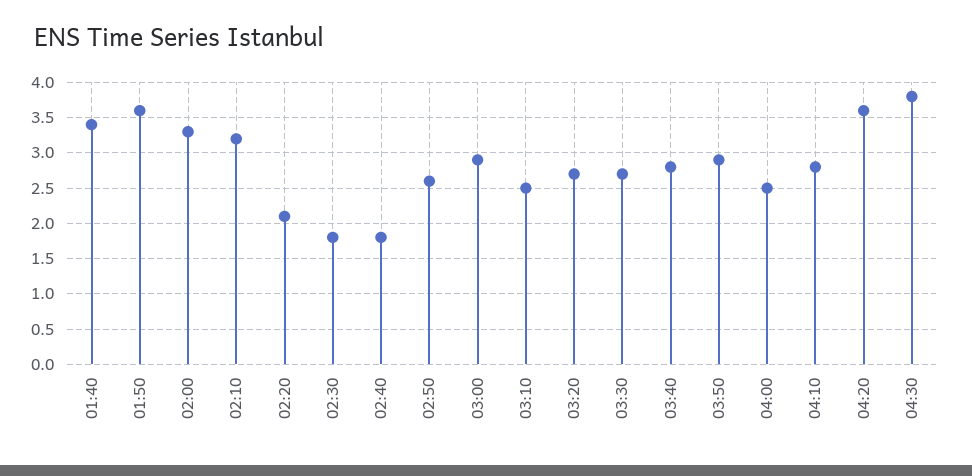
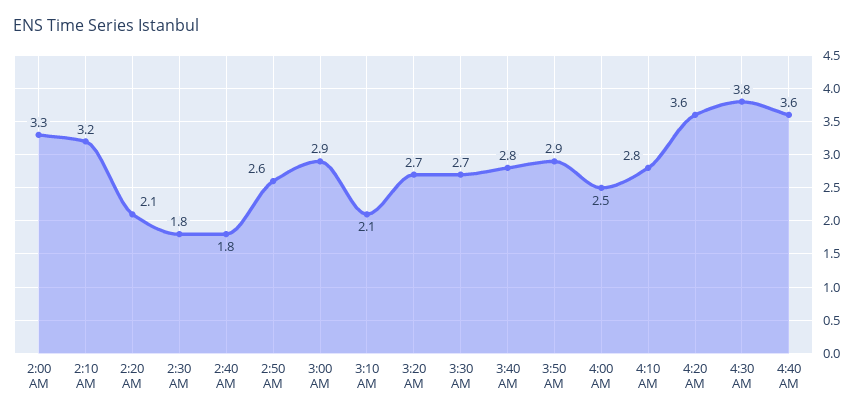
01:40: 3.4 -> none
01:50: 3.6 -> none
03:10: 2.5 -> 2.1
4:40 AM: none -> 3.6

